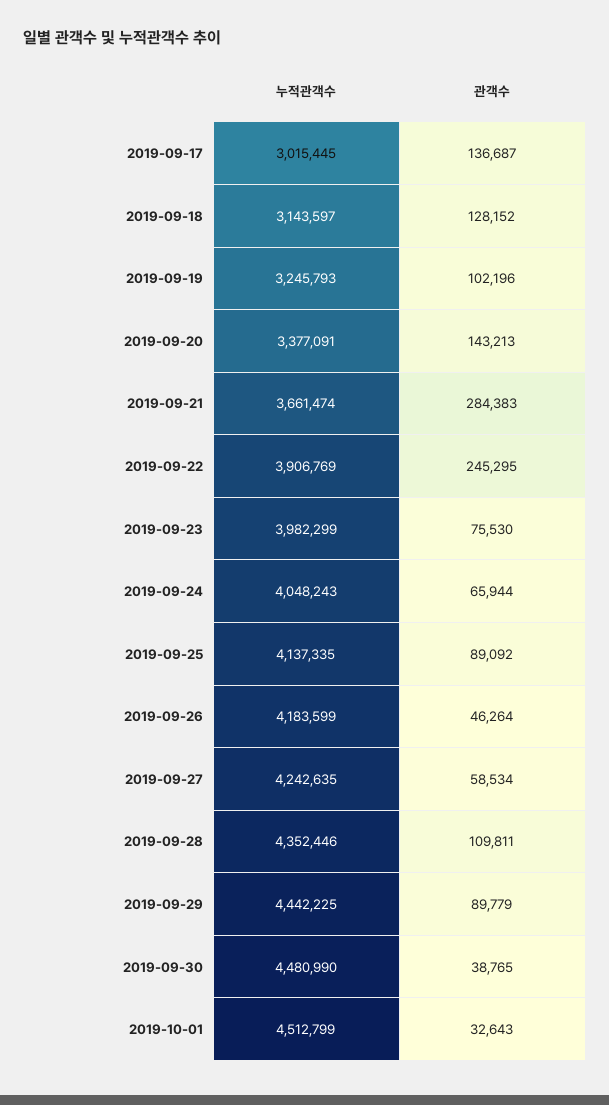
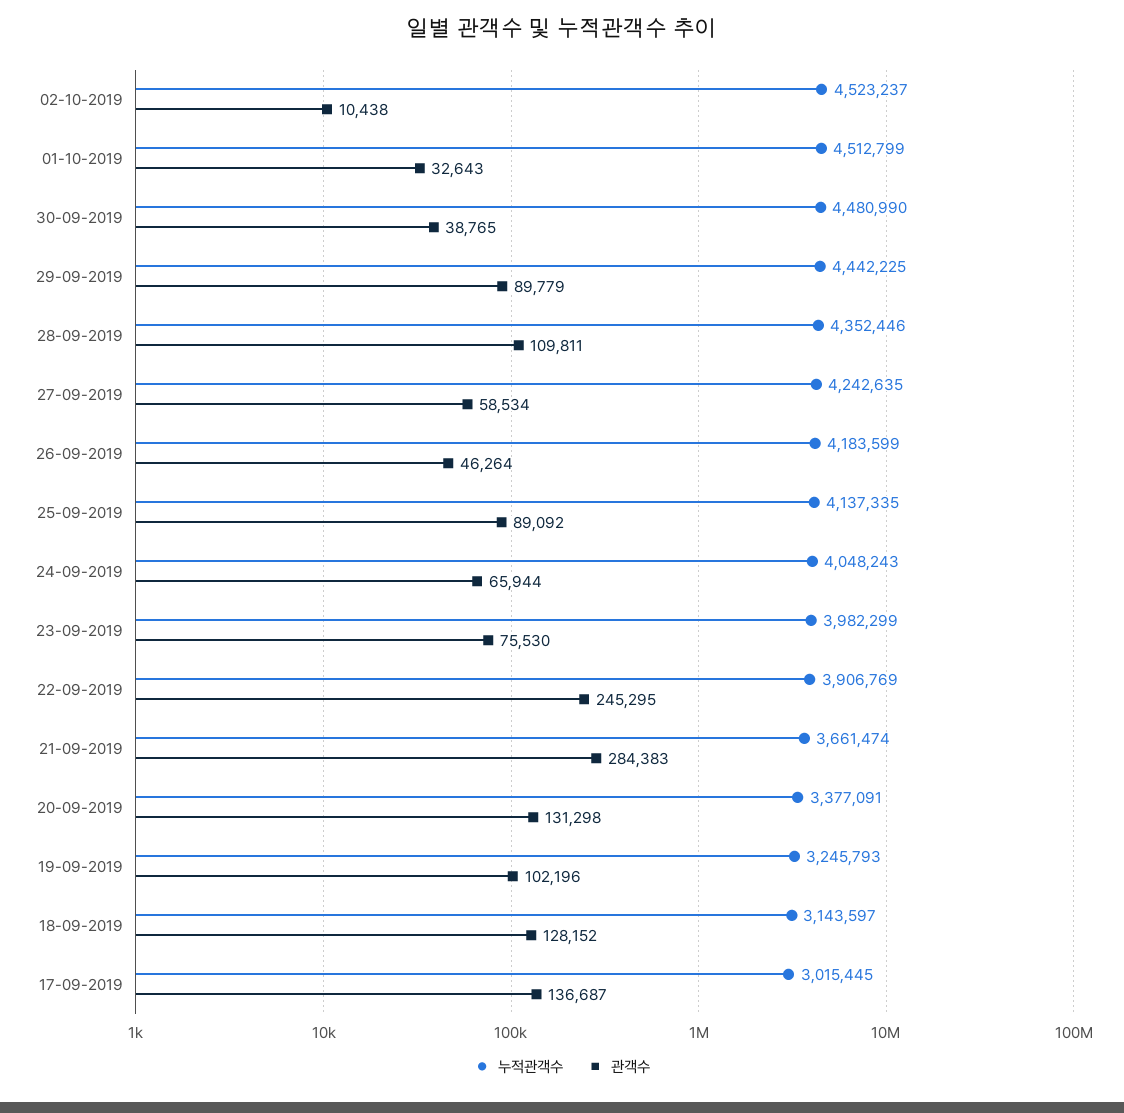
관객수, 2019-09-20: 143213 -> 131298
누적관객수, 02-10-2019: none -> 4523237
관객수, 02-10-2019: none -> 10438

